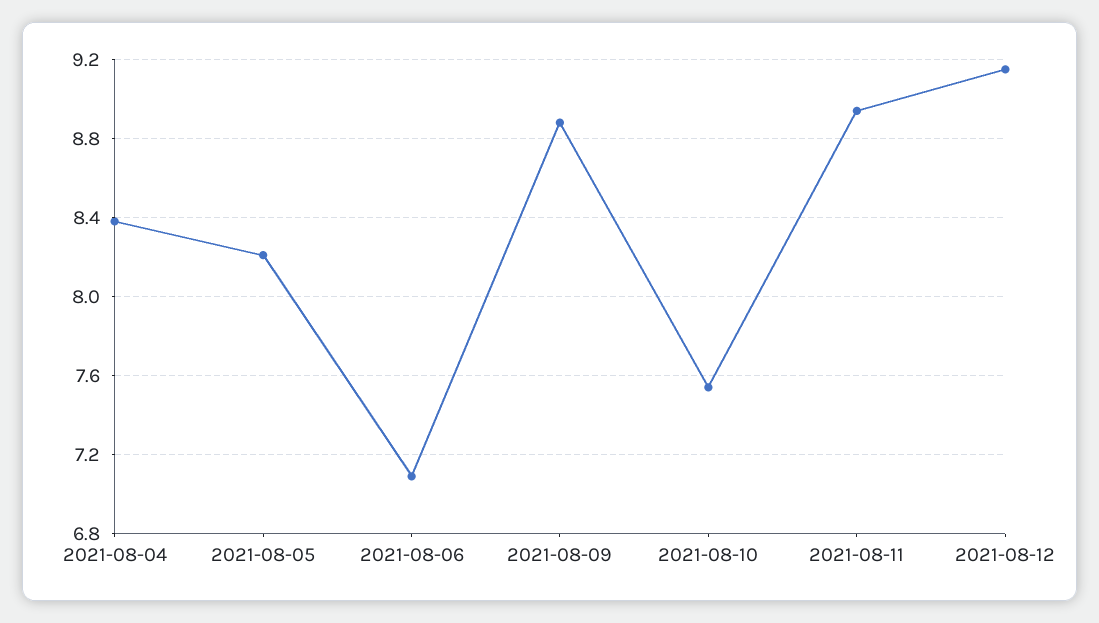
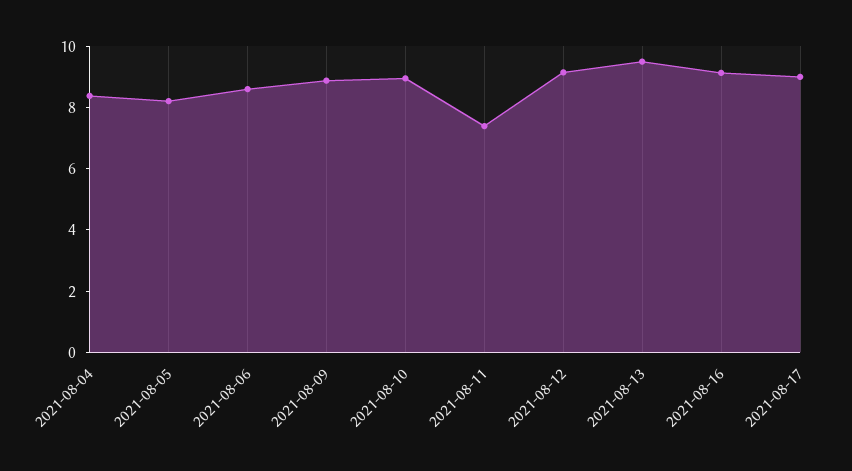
2021-08-06: 7.1 -> 8.5
2021-08-10: 7.55 -> 9
2021-08-11: 8.95 -> 7.5
2021-08-13: none -> 9.5
2021-08-16: none -> 9
2021-08-17: none -> 9

